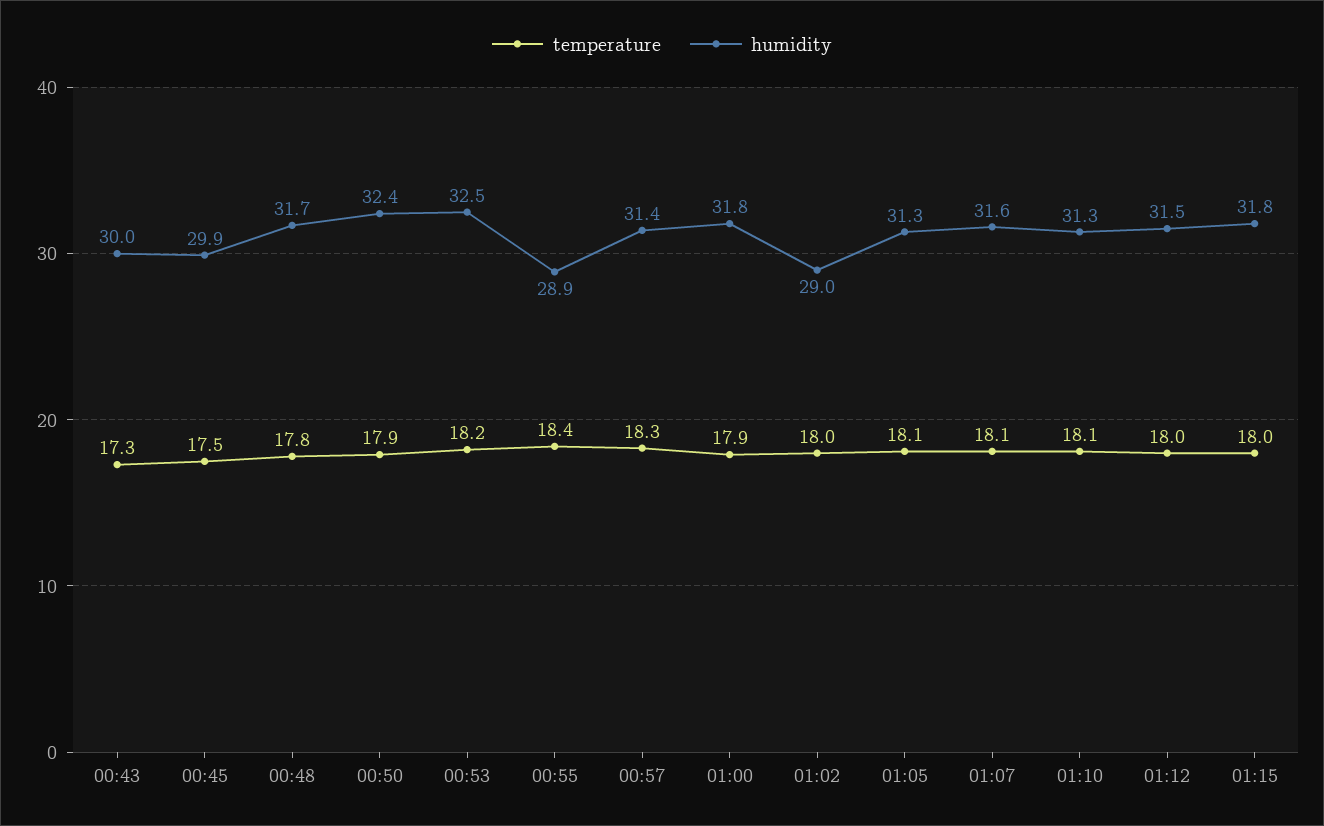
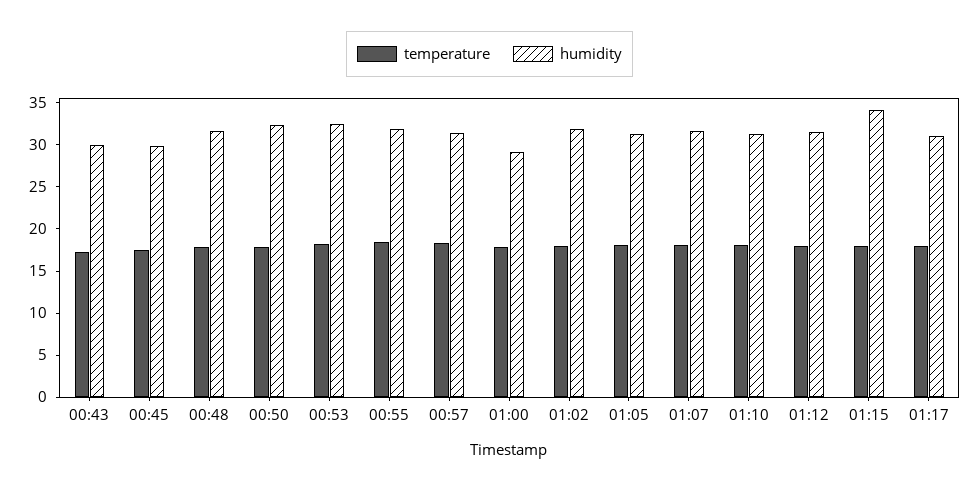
humidity, 00:55: 28.9 -> 32
humidity, 01:00: 31.8 -> 29
humidity, 01:02: 29 -> 32
humidity, 01:15: 31.8 -> 34
temperature, 01:17: none -> 18
humidity, 01:17: none -> 31

